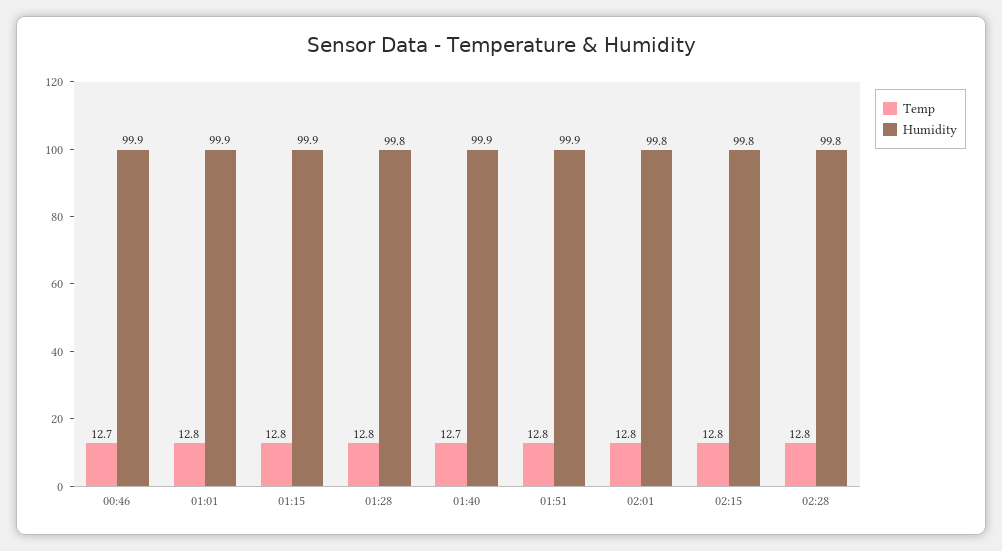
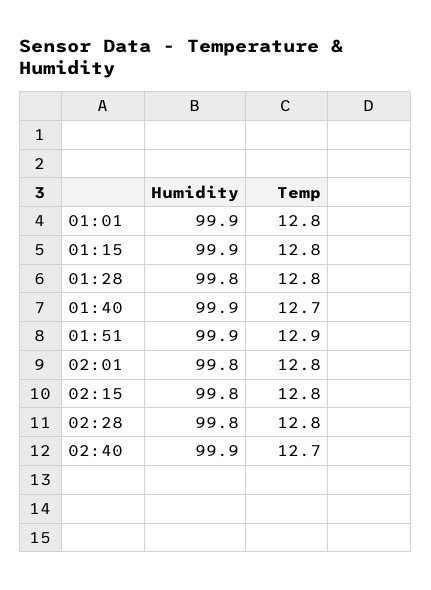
Temp, 00:46: 12.7 -> none
Humidity, 00:46: 99.9 -> none
Temp, 01:51: 12.8 -> 12.9
Humidity, 02:40: none -> 99.9
Temp, 02:40: none -> 12.7

